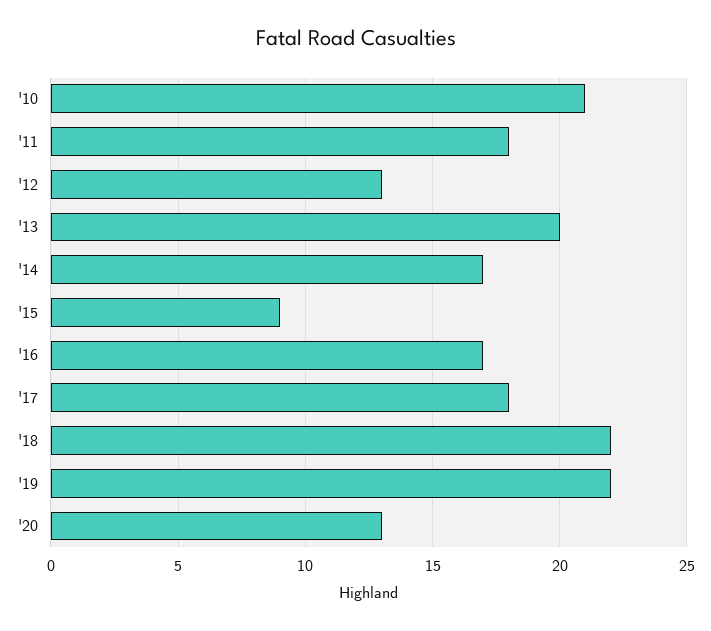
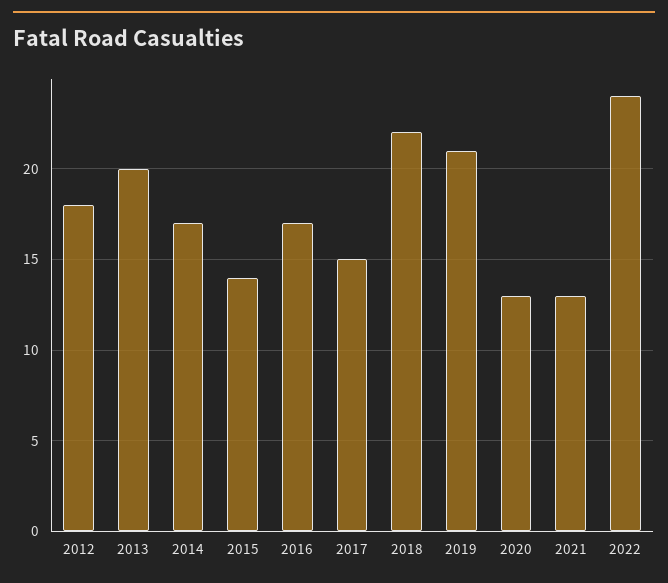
'10: 21 -> none
'11: 18 -> none
'12: 13 -> 18
'15: 9 -> 14
'17: 18 -> 15
'19: 22 -> 21
2021: none -> 13
2022: none -> 24

